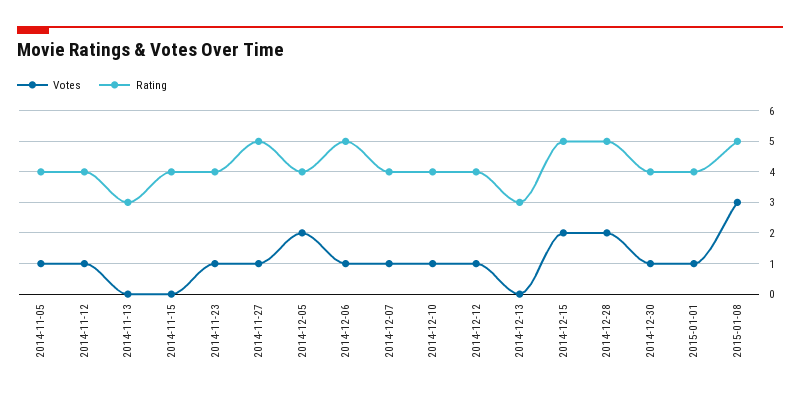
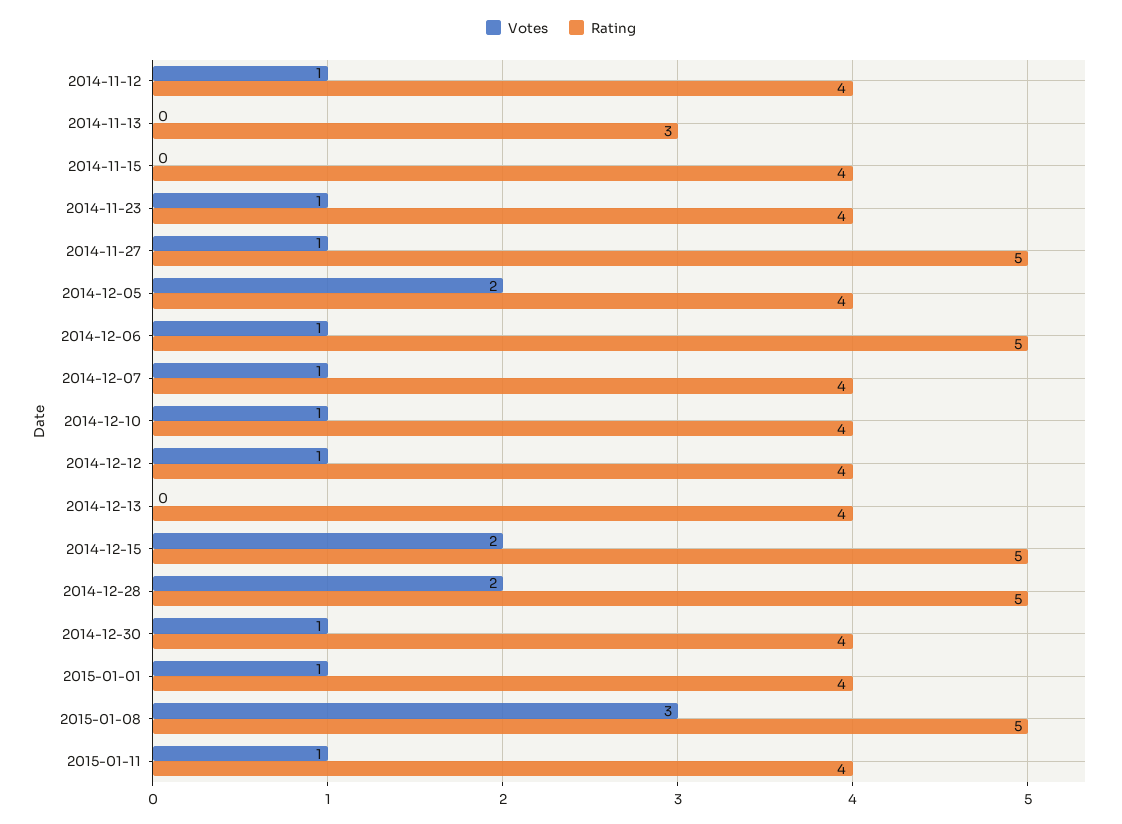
Votes, 2014-11-05: 1 -> none
Rating, 2014-11-05: 4 -> none
Rating, 2014-12-13: 3 -> 4
Votes, 2015-01-11: none -> 1
Rating, 2015-01-11: none -> 4

